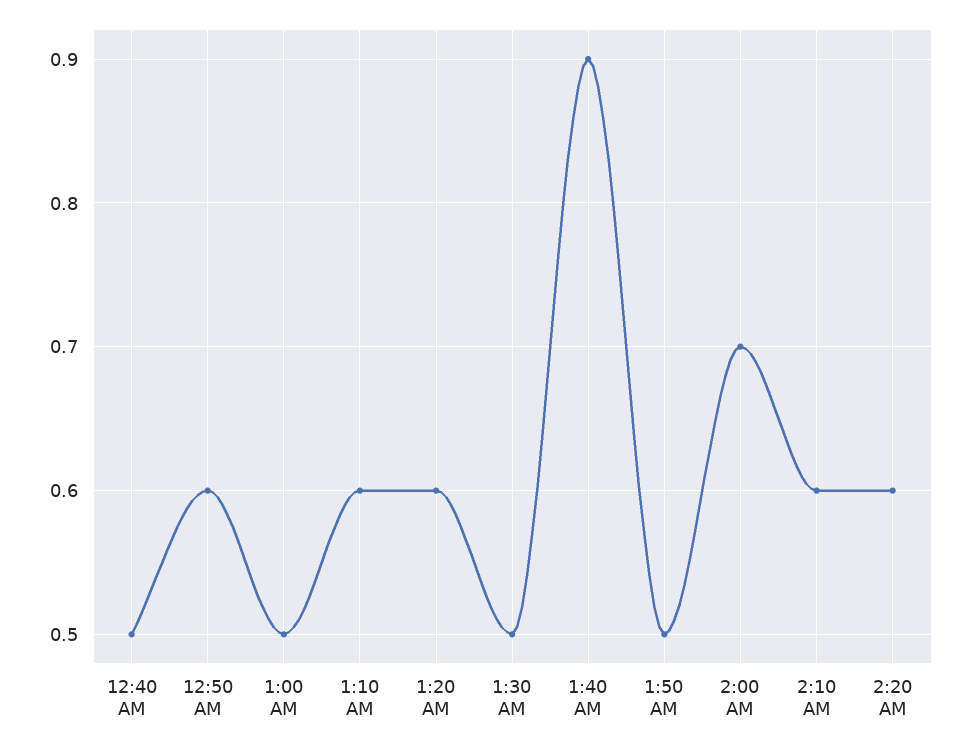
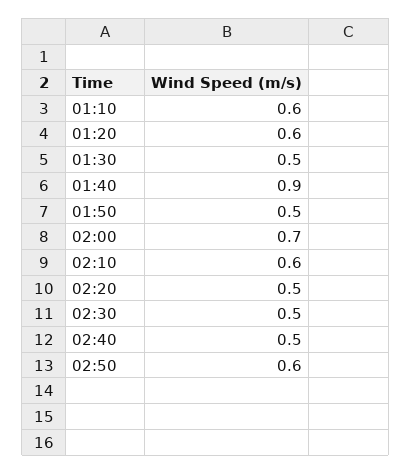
12:40 AM: 0.5 -> none
12:50 AM: 0.6 -> none
1:00 AM: 0.5 -> none
2:20 AM: 0.6 -> 0.5
02:30: none -> 0.5
02:40: none -> 0.5
02:50: none -> 0.6

